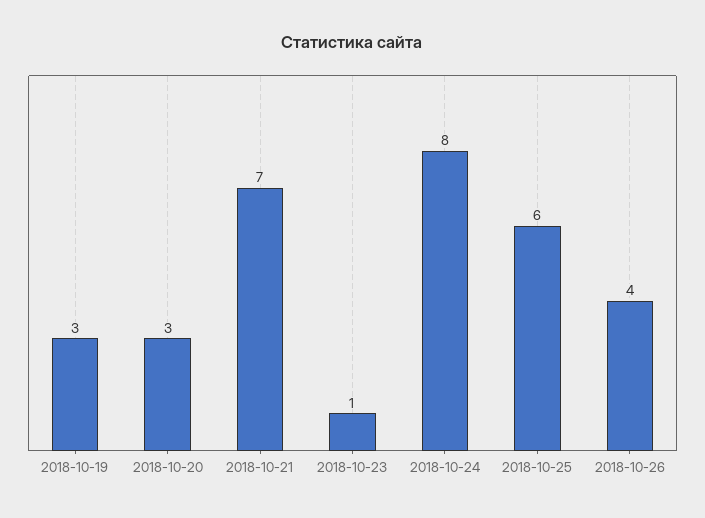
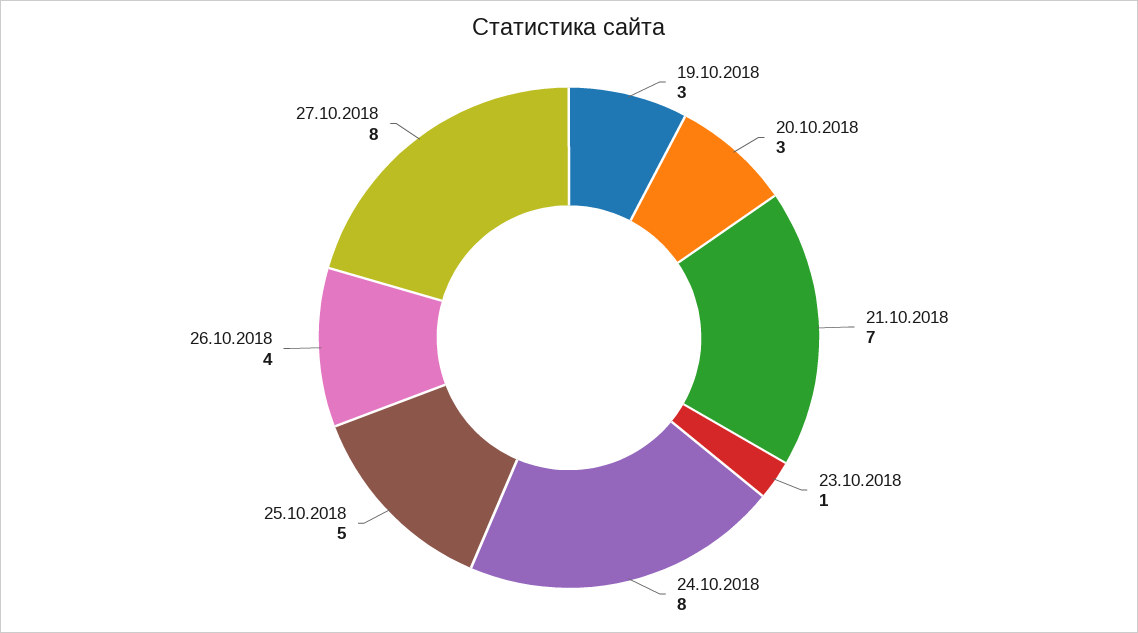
2018-10-25: 6 -> 5
27.10.2018: none -> 8

